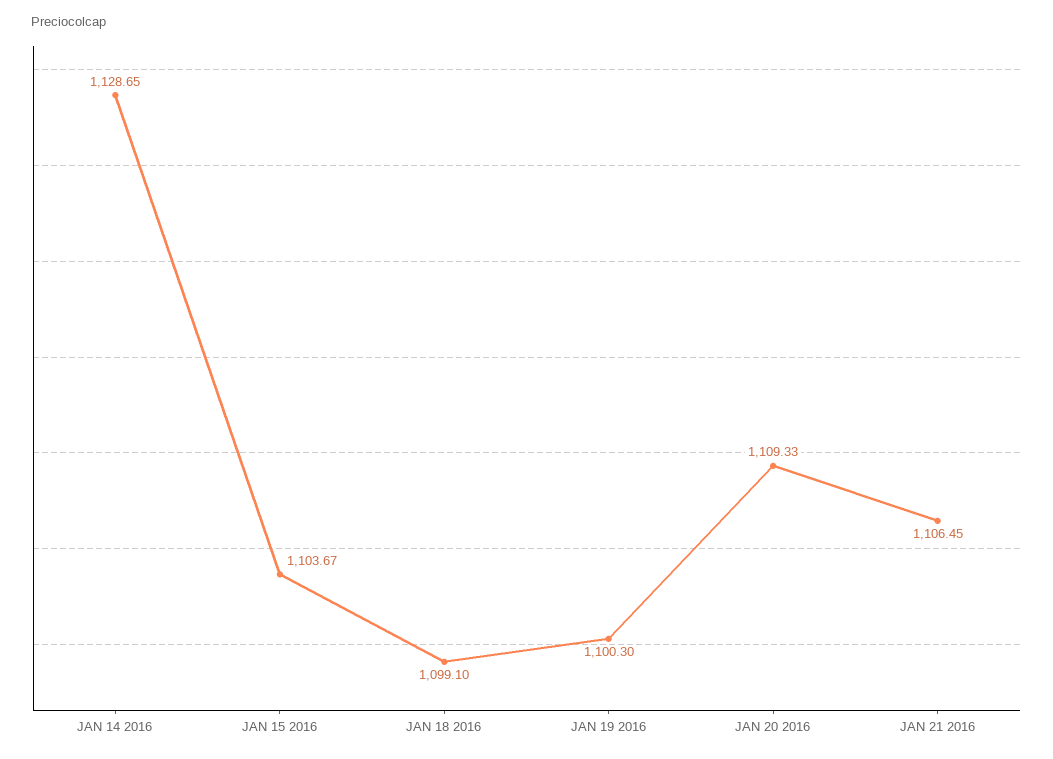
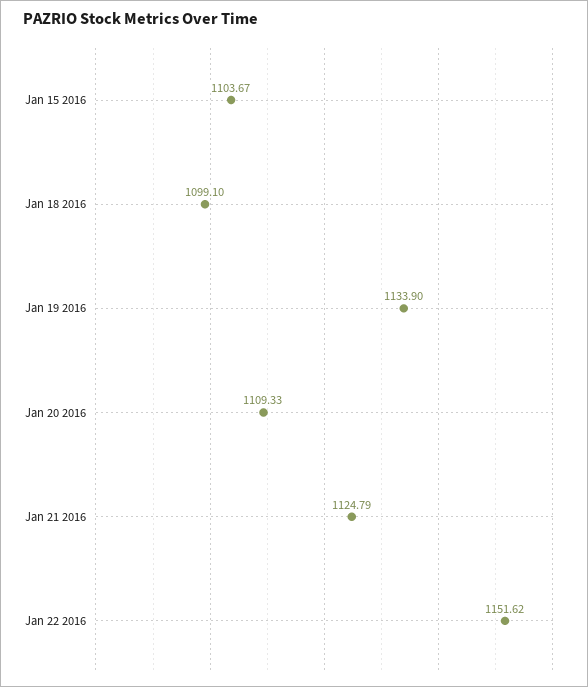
JAN 14 2016: 1128.65 -> none
JAN 19 2016: 1100.3 -> 1133.9
JAN 21 2016: 1106.45 -> 1124.79
Jan 22 2016: none -> 1151.62

